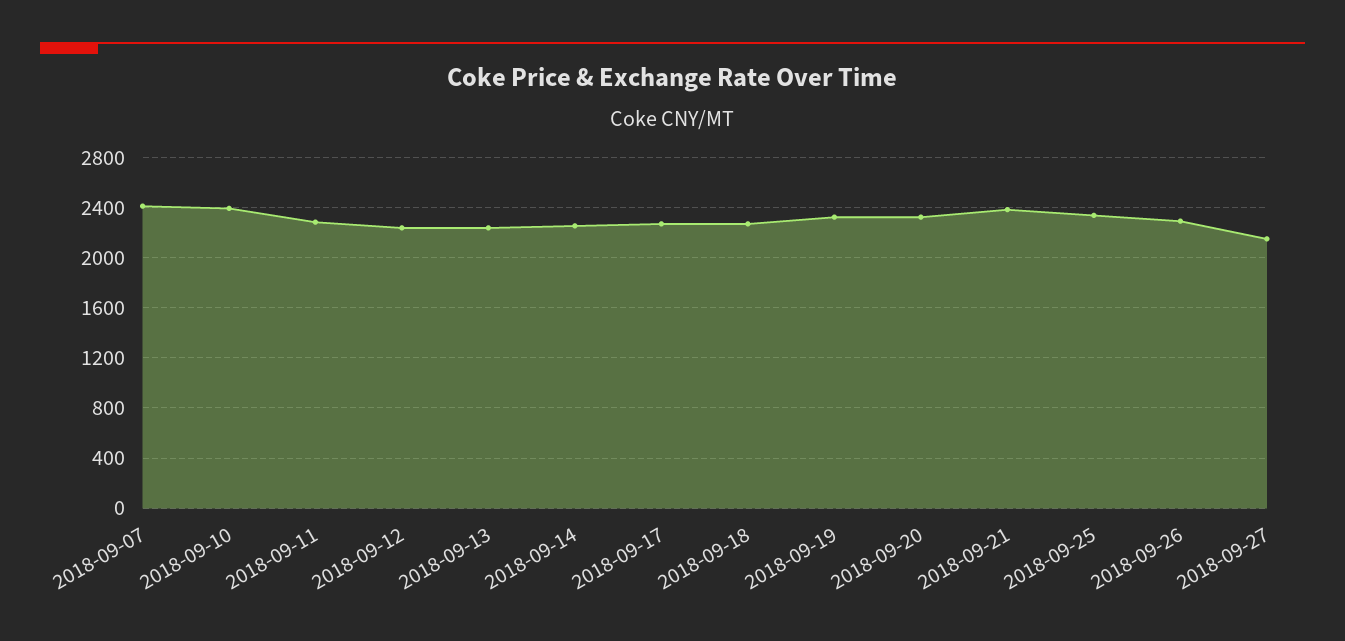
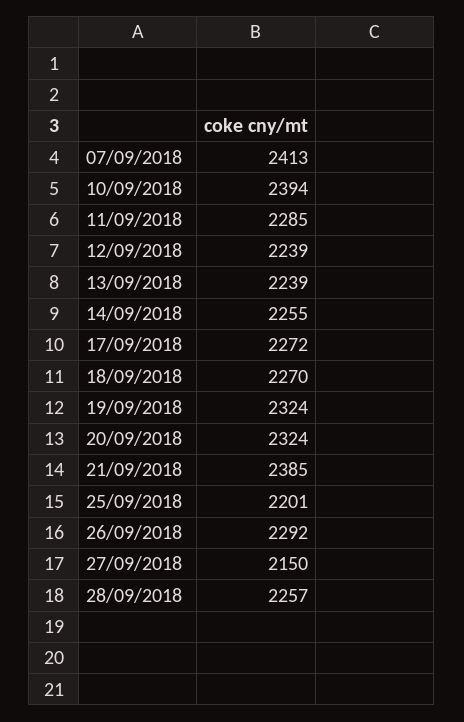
2018-09-25: 2350 -> 2201
28/09/2018: none -> 2257

